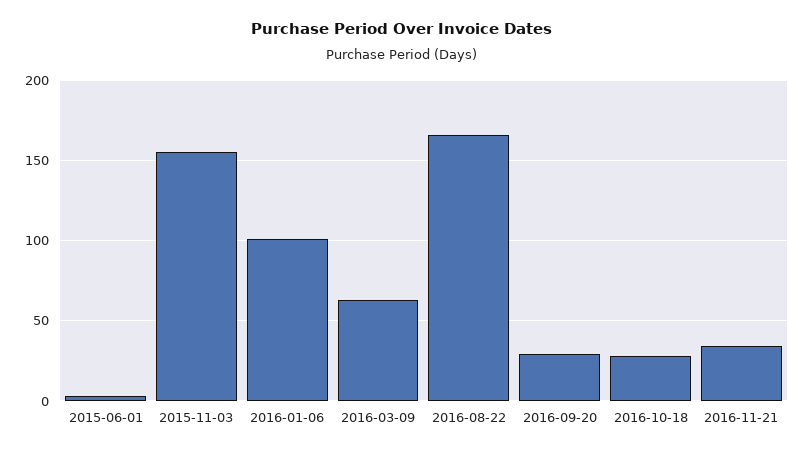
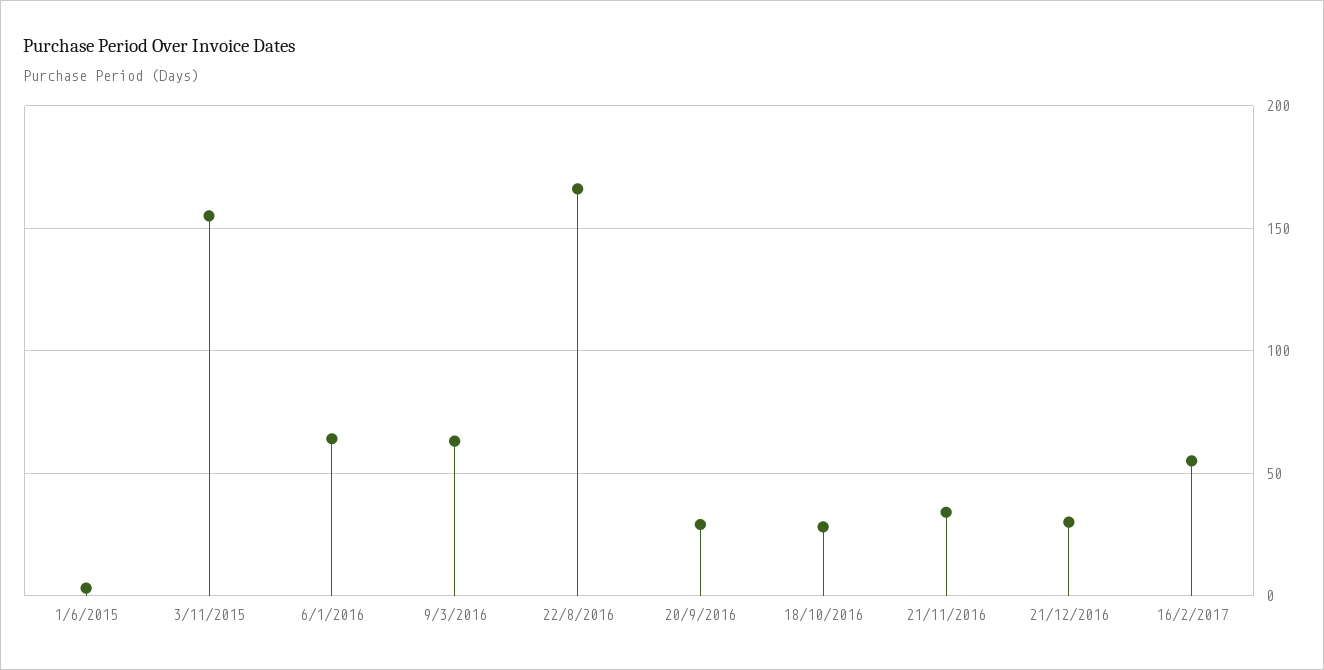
2016-01-06: 100 -> 65
21/12/2016: none -> 30
16/2/2017: none -> 55

